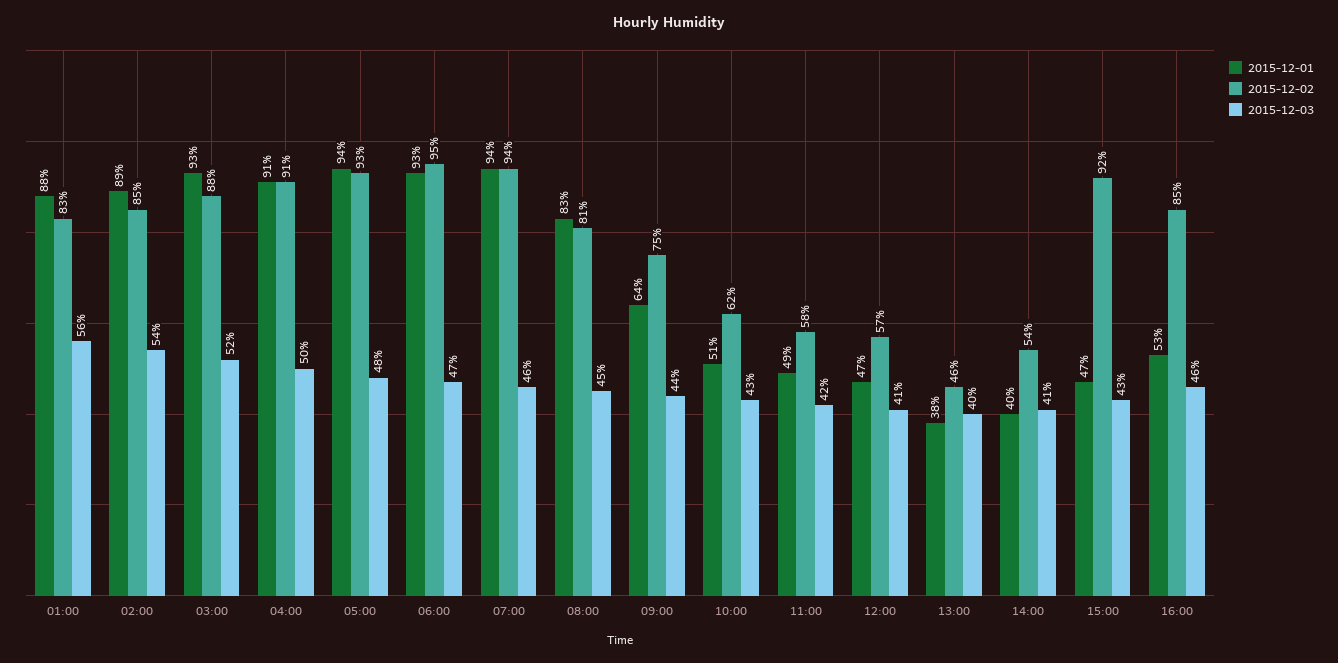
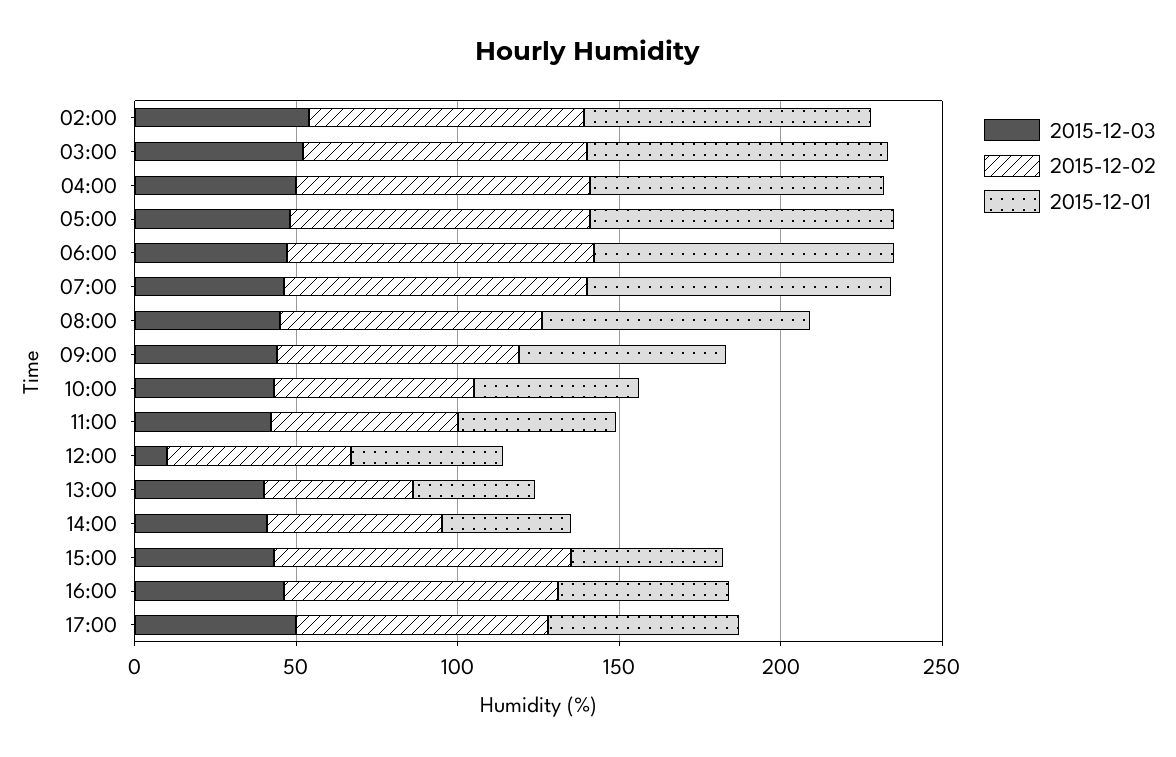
2015-12-01, 01:00: 88 -> none
2015-12-02, 01:00: 83 -> none
2015-12-03, 01:00: 56 -> none
2015-12-03, 12:00: 41 -> 10
2015-12-03, 17:00: none -> 50
2015-12-02, 17:00: none -> 80
2015-12-01, 17:00: none -> 60

